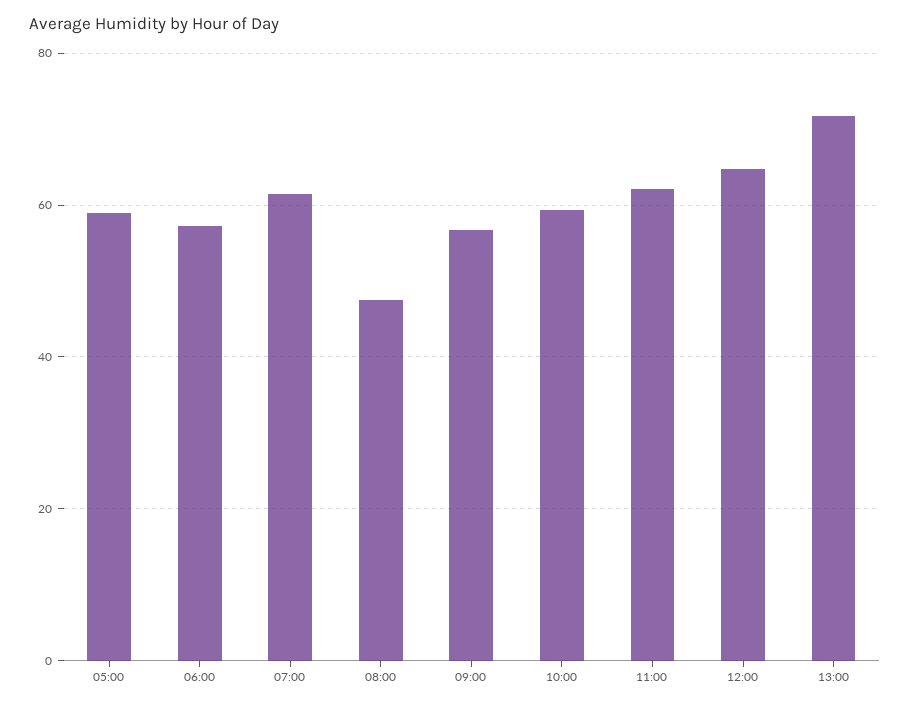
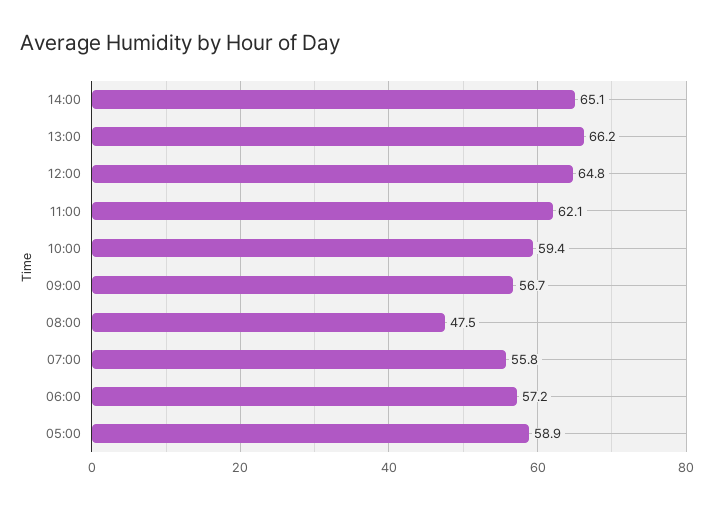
07:00: 62 -> 55.8
13:00: 72 -> 66.2
14:00: none -> 65.1

